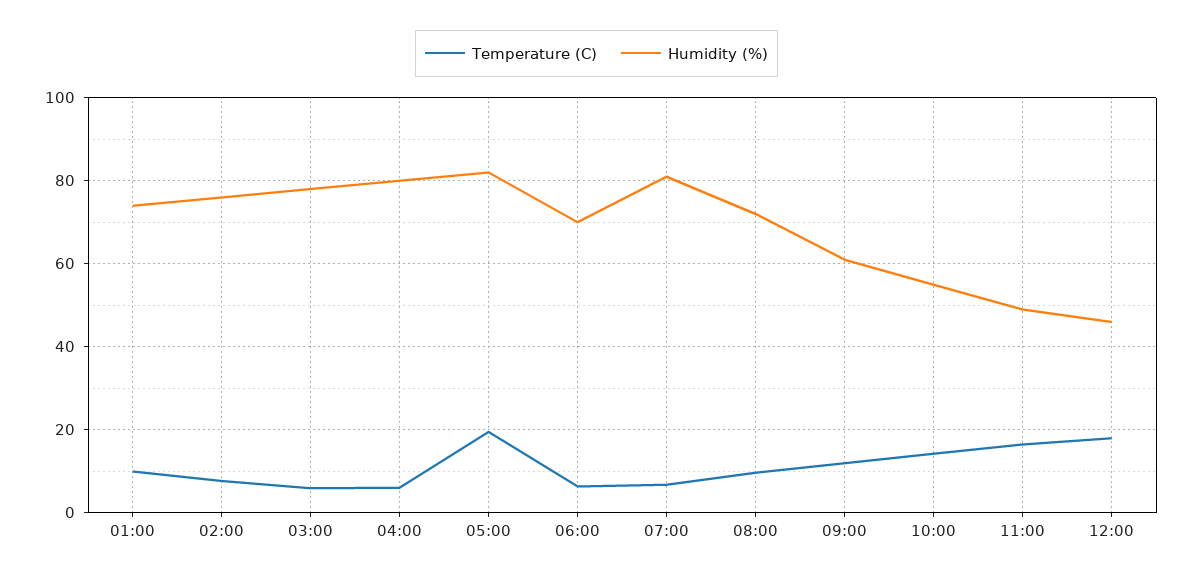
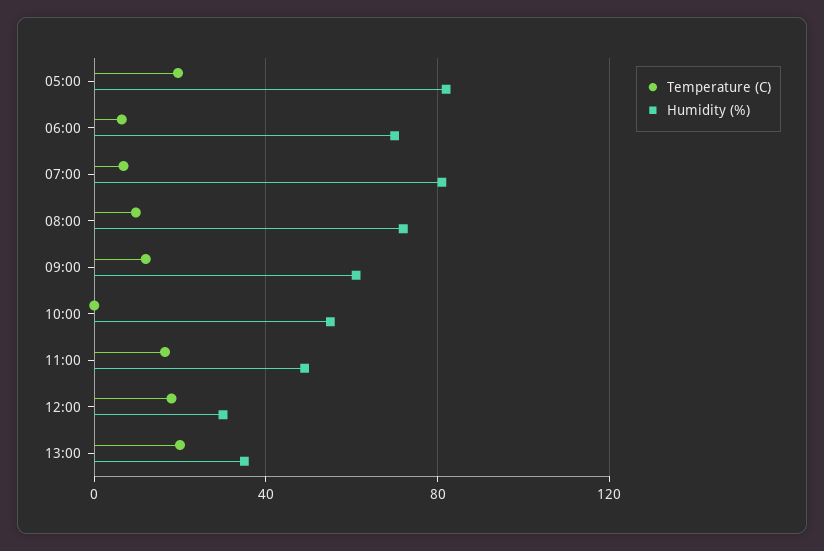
Temperature (C), 01:00: 10 -> none
Humidity (%), 01:00: 74 -> none
Temperature (C), 02:00: 8 -> none
Humidity (%), 02:00: 76 -> none
Temperature (C), 03:00: 6 -> none
Humidity (%), 03:00: 78 -> none
Temperature (C), 04:00: 6 -> none
Humidity (%), 04:00: 80 -> none
Temperature (C), 10:00: 14 -> 0
Humidity (%), 12:00: 46 -> 30
Temperature (C), 13:00: none -> 20
Humidity (%), 13:00: none -> 35

